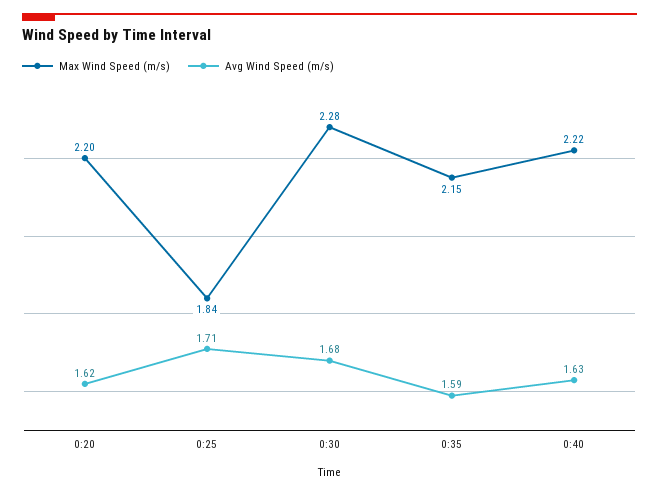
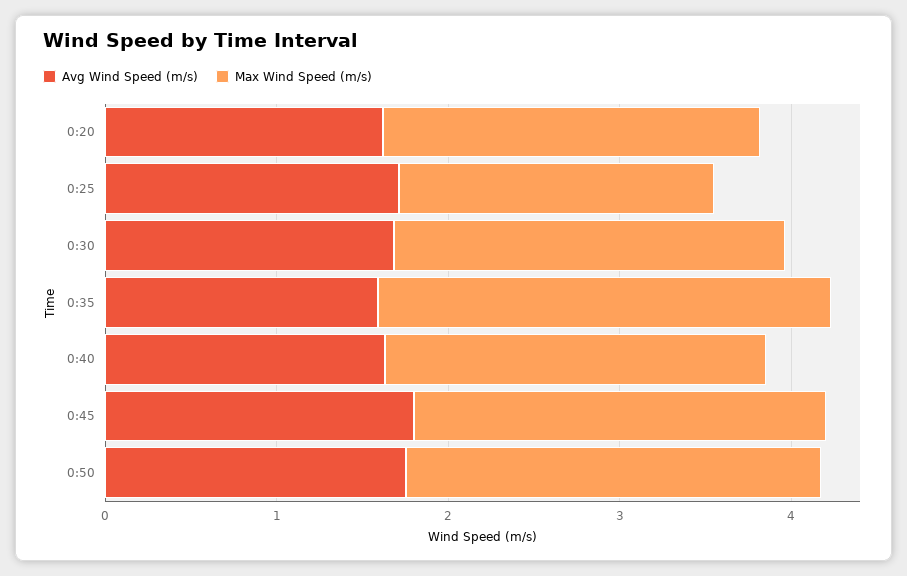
Max Wind Speed (m/s), 0:35: 2.15 -> 2.6
Avg Wind Speed (m/s), 0:45: none -> 1.8
Max Wind Speed (m/s), 0:45: none -> 2.4
Avg Wind Speed (m/s), 0:50: none -> 1.8
Max Wind Speed (m/s), 0:50: none -> 2.4

